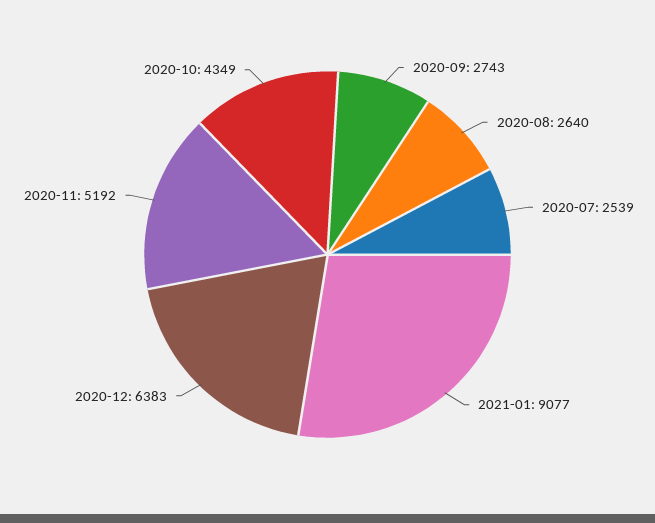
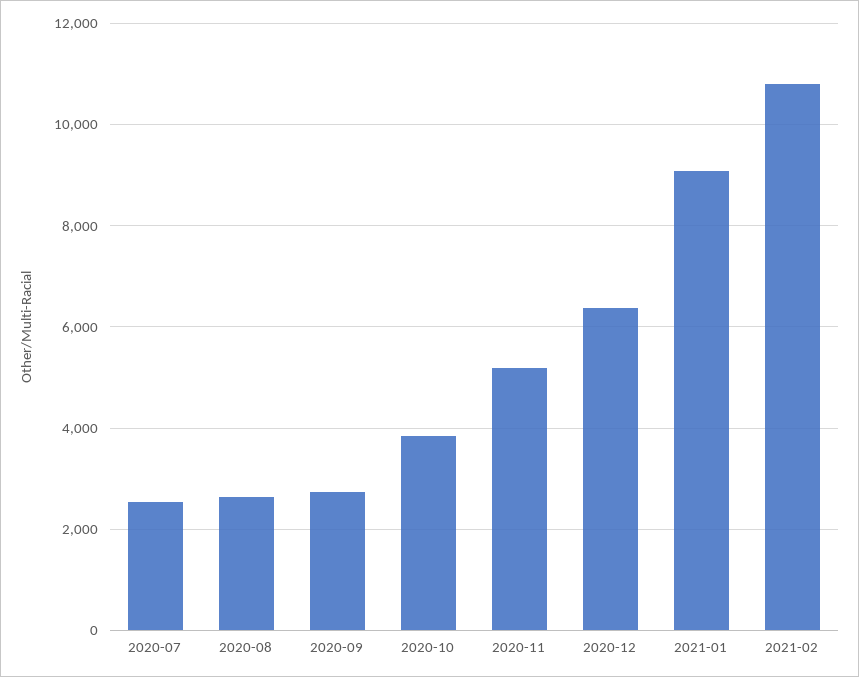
2020-10: 4349 -> 3800
2021-02: none -> 10800

